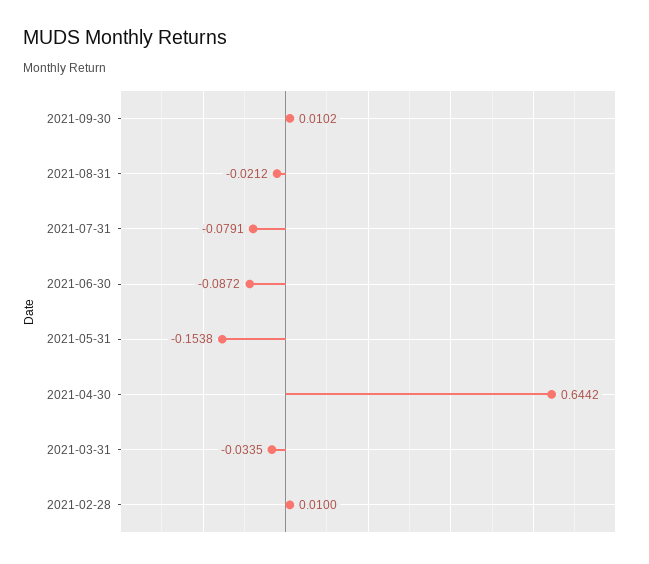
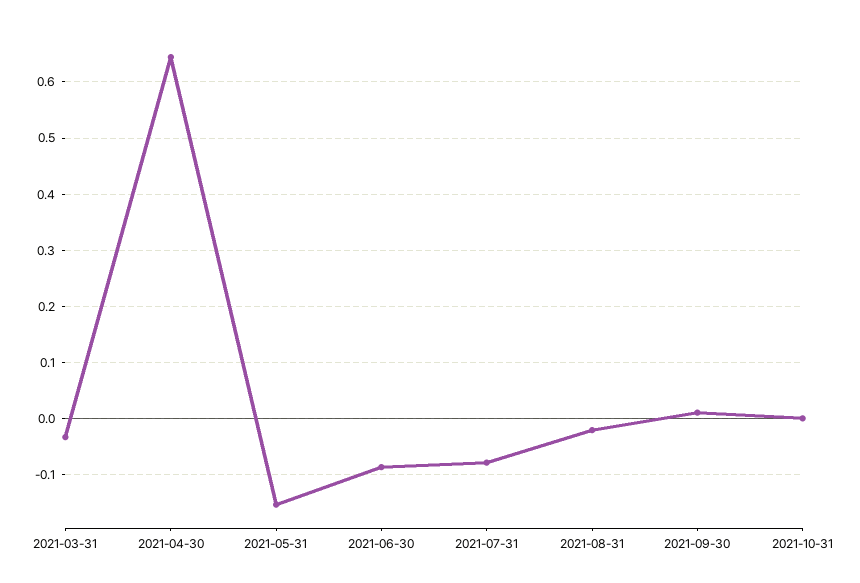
2021-02-28: 0.01 -> none
2021-10-31: none -> 0

